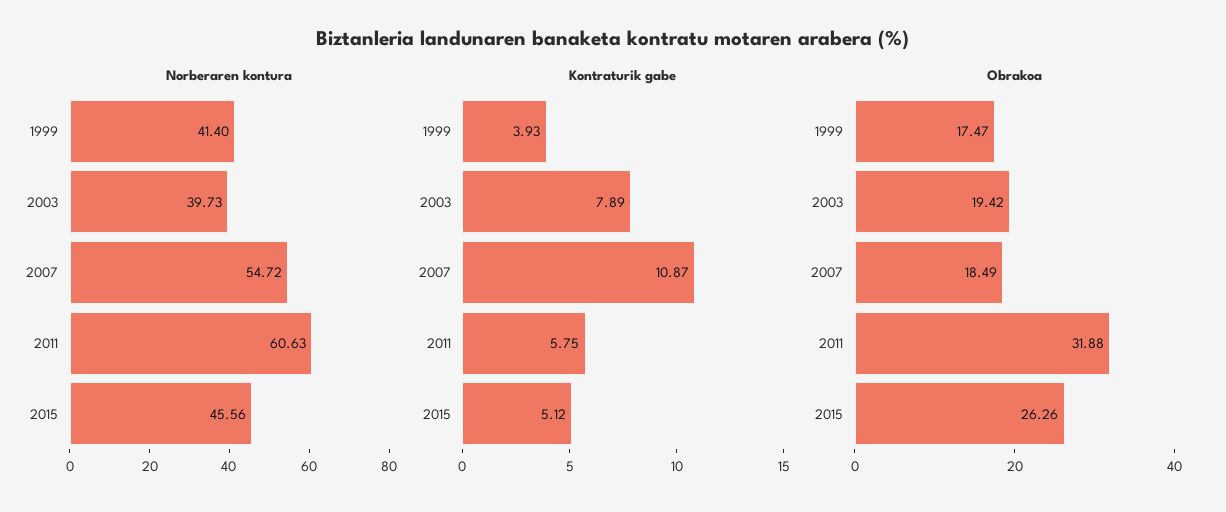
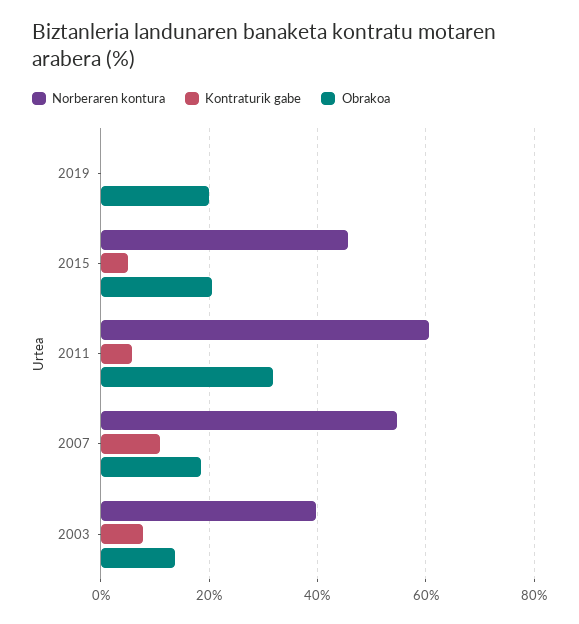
Norberaren kontura, 1999: 41.4 -> none
Kontraturik gabe, 1999: 3.93 -> none
Obrakoa, 1999: 17.47 -> none
Obrakoa, 2003: 19.42 -> 14
Obrakoa, 2015: 26.26 -> 20
Norberaren kontura, 2019: none -> 0
Kontraturik gabe, 2019: none -> 0
Obrakoa, 2019: none -> 20

